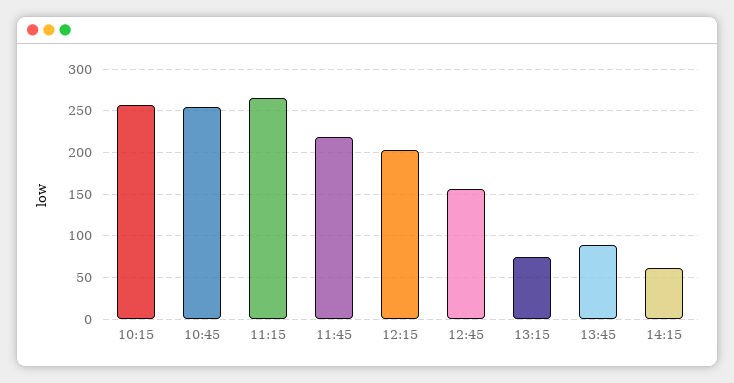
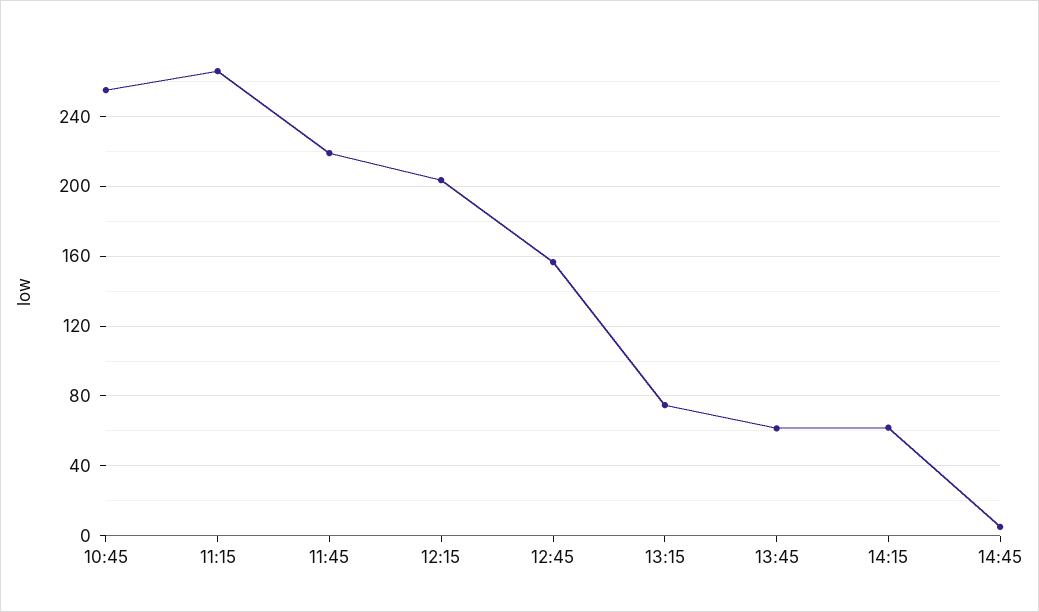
10:15: 260 -> none
13:45: 90 -> 60
14:45: none -> 5

